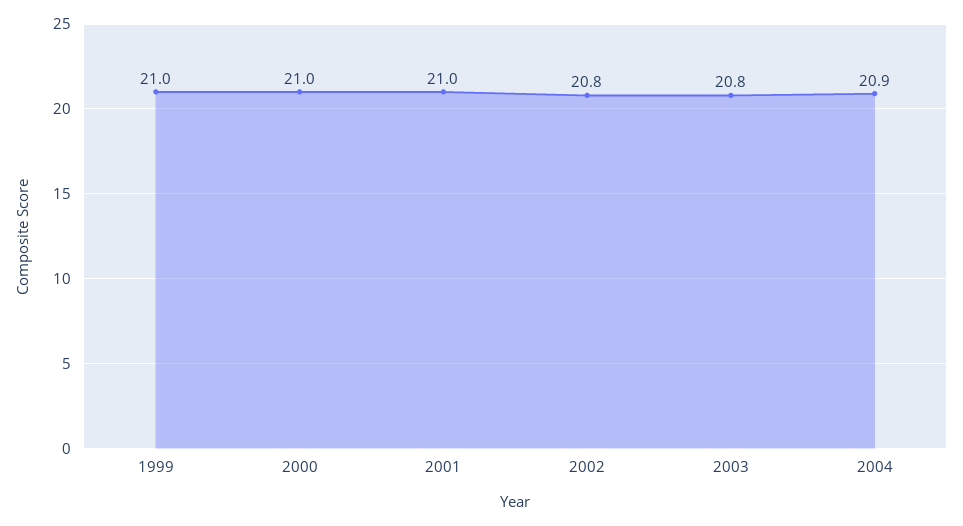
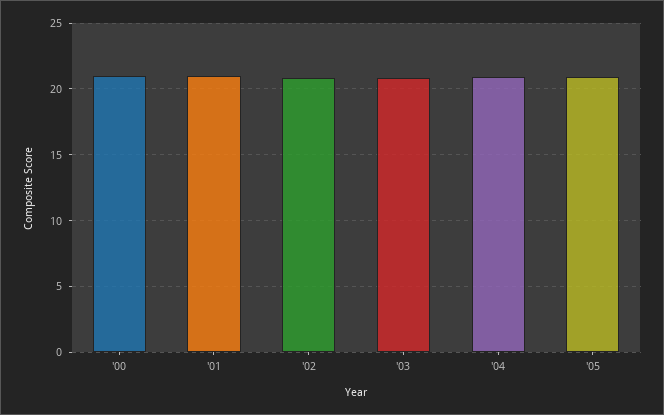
1999: 21 -> none
'05: none -> 21

